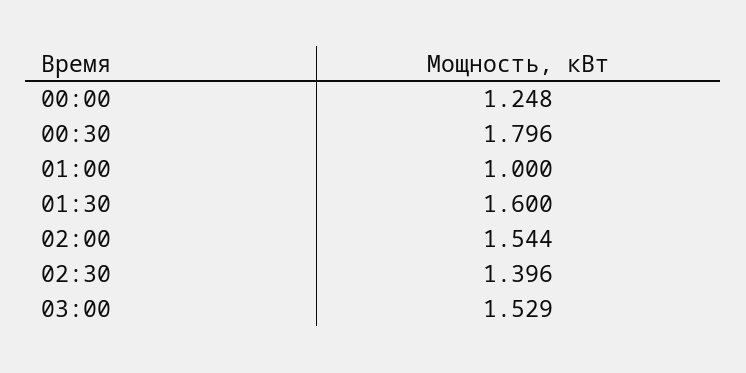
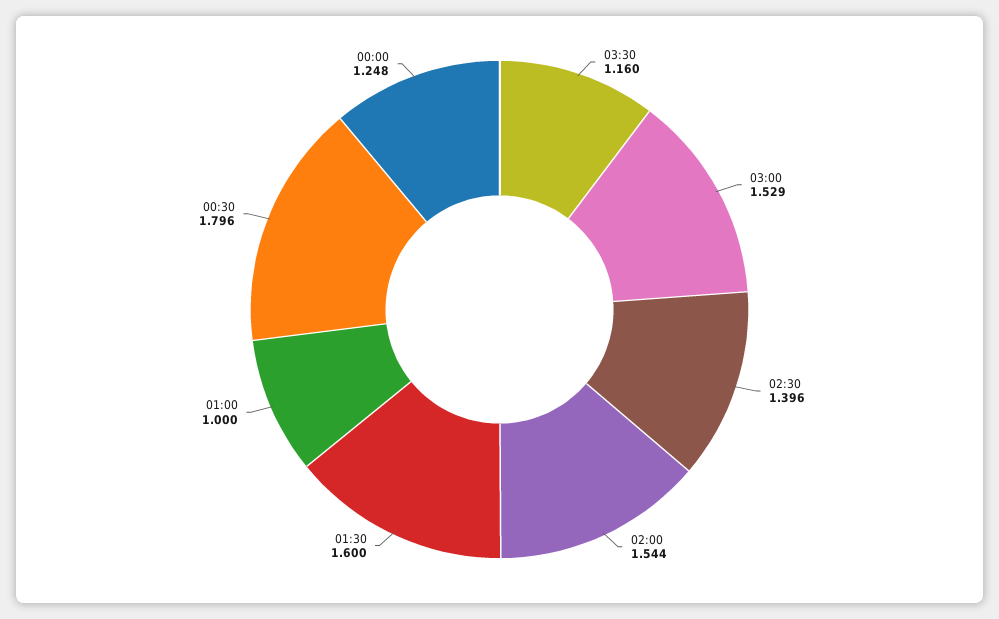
03:30: none -> 1.16

